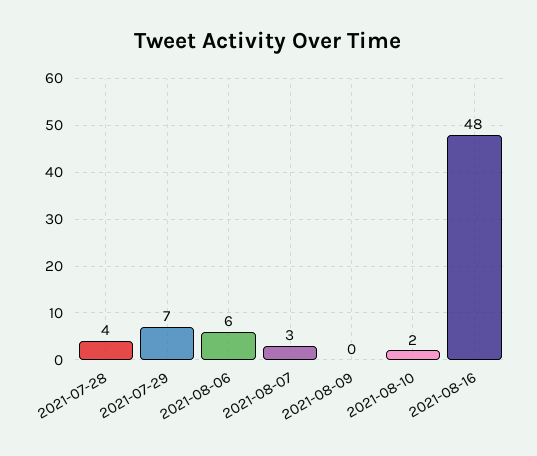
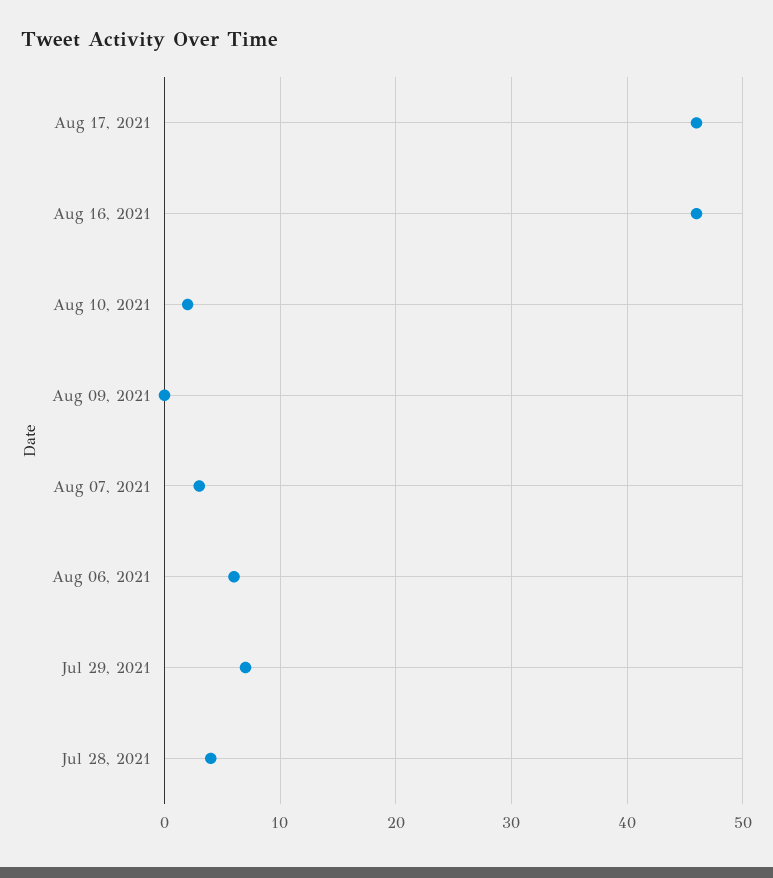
2021-08-16: 48 -> 46
Aug 17, 2021: none -> 46

